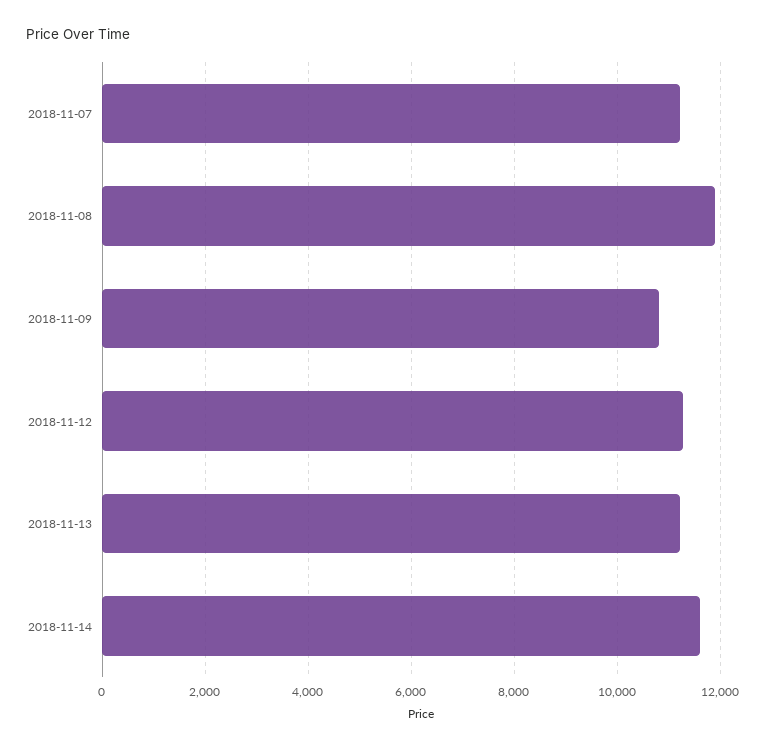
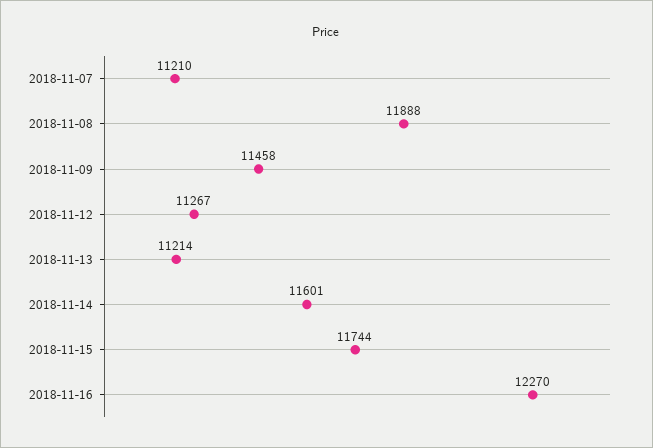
2018-11-09: 10800 -> 11458
2018-11-15: none -> 11744
2018-11-16: none -> 12270

